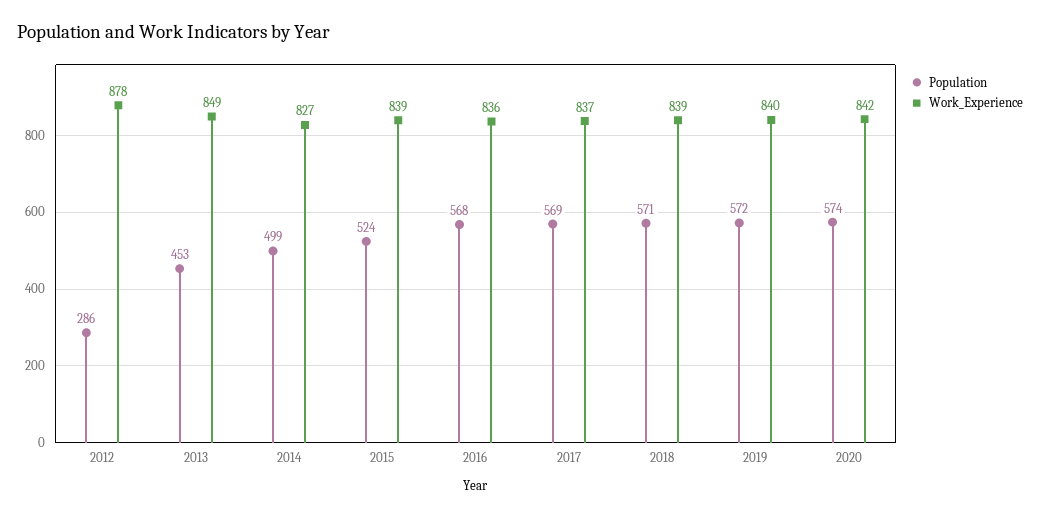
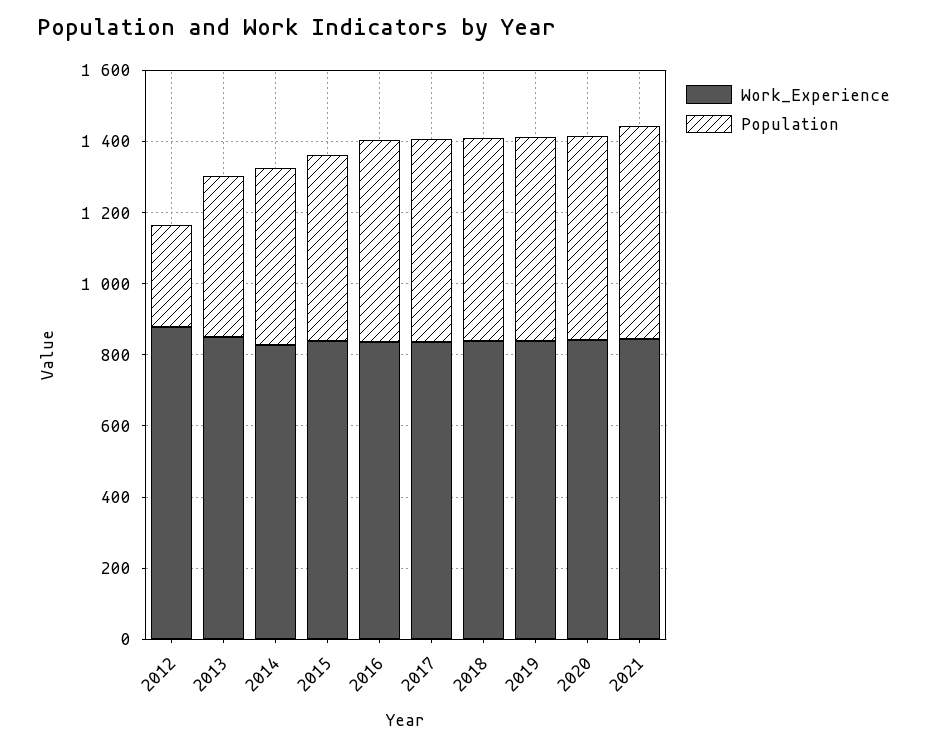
Work_Experience, 2021: none -> 850
Population, 2021: none -> 600

